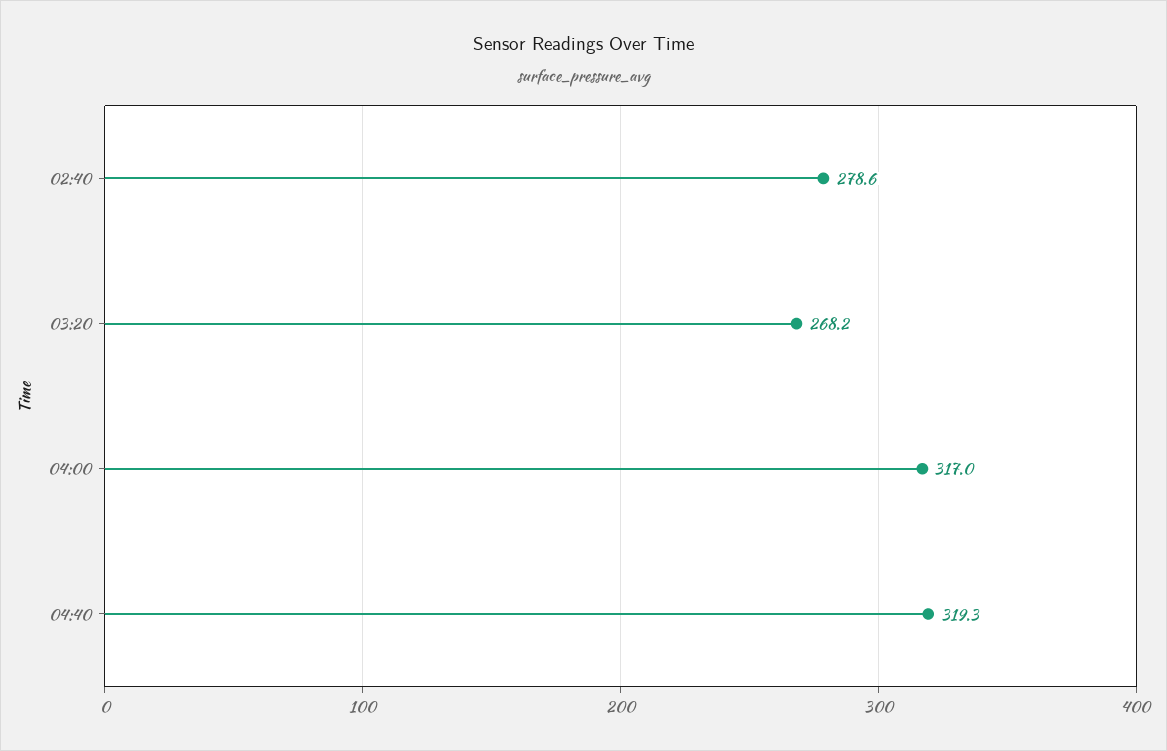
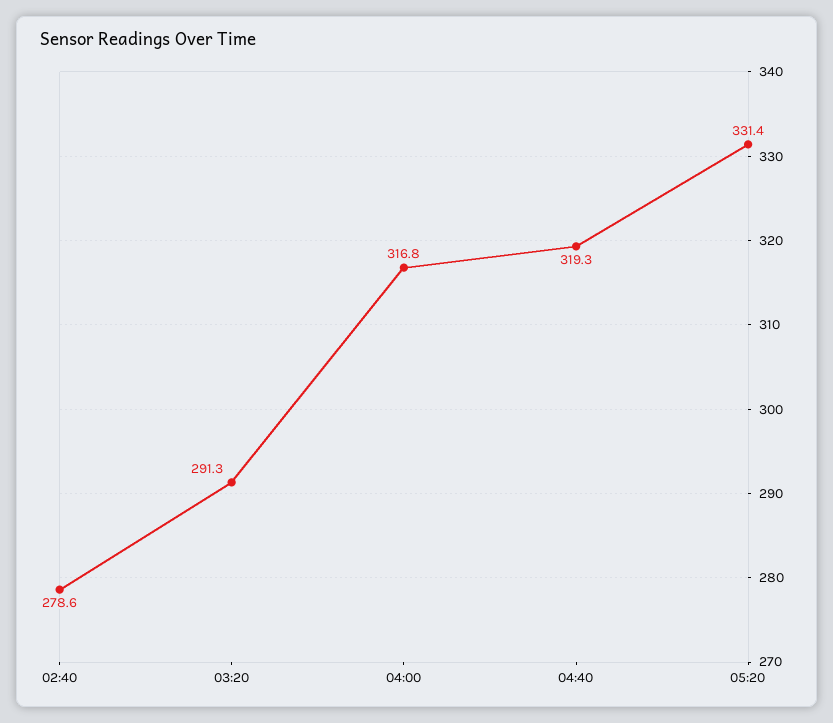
03:20: 268.2 -> 291.3
04:00: 317 -> 316.8
05:20: none -> 331.4

